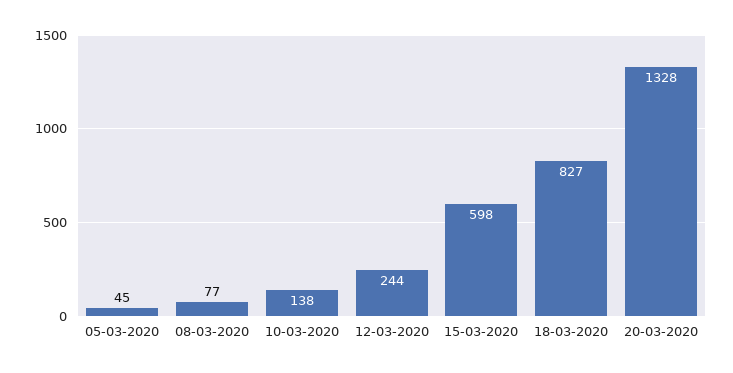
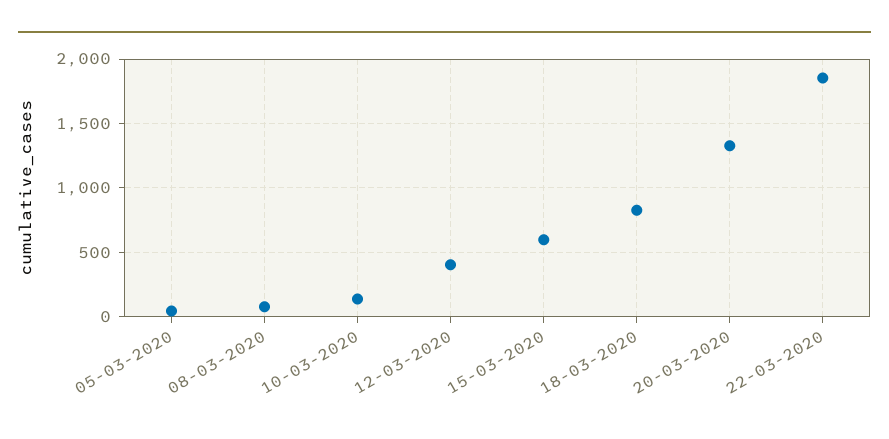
12-03-2020: 244 -> 400
22-03-2020: none -> 1850

